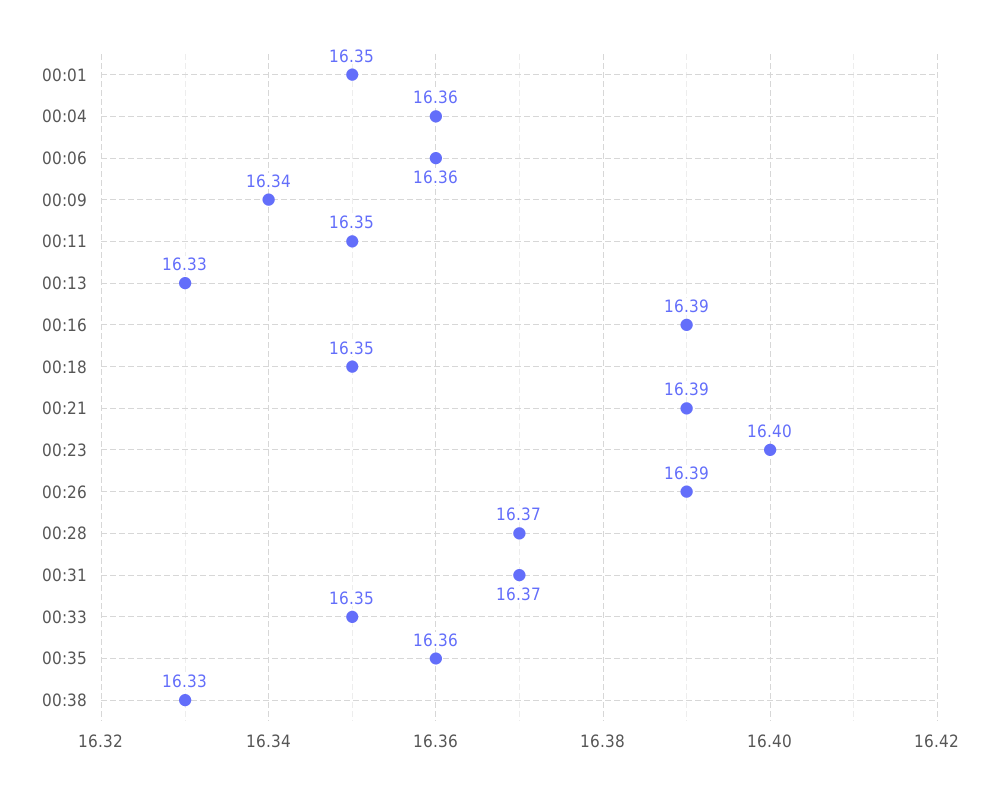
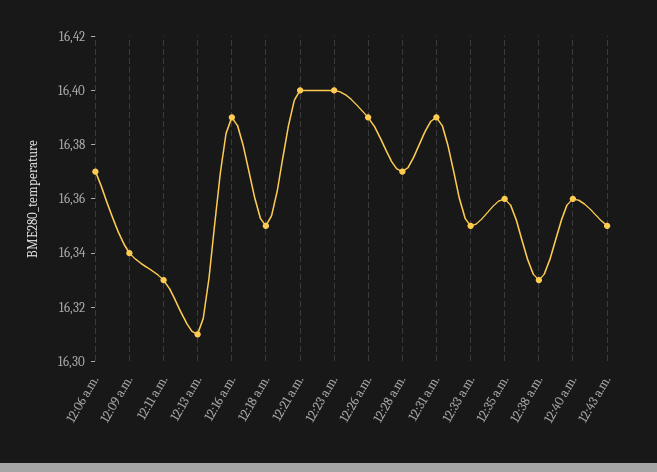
00:01: 16.35 -> none
00:04: 16.36 -> none
00:06: 16.36 -> 16.37
00:11: 16.35 -> 16.33
00:13: 16.33 -> 16.31
00:21: 16.39 -> 16.4
00:31: 16.37 -> 16.39
12:40 a.m.: none -> 16.36
12:43 a.m.: none -> 16.35

